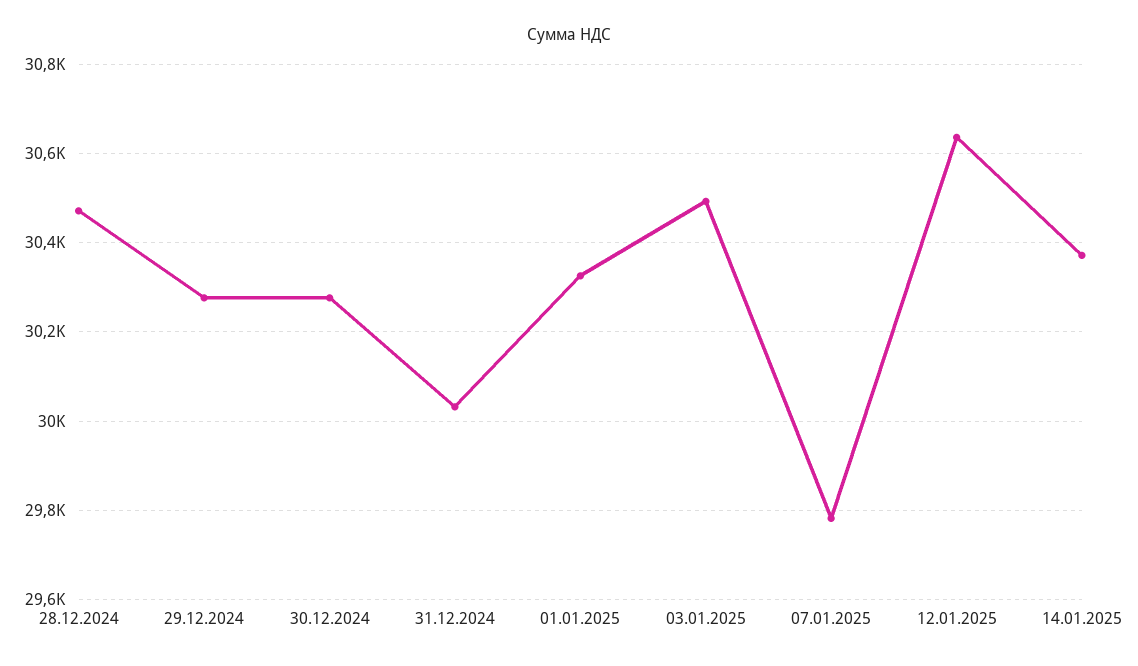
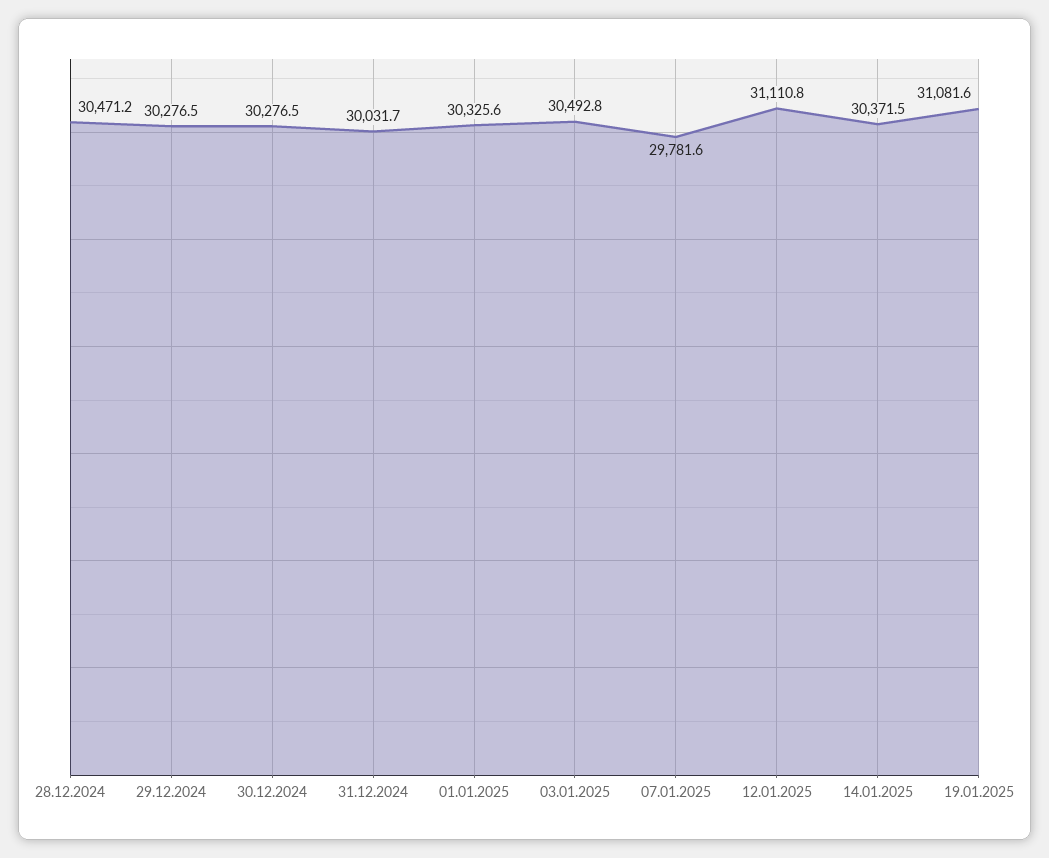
12.01.2025: 30640 -> 31110.8
19.01.2025: none -> 31081.6

